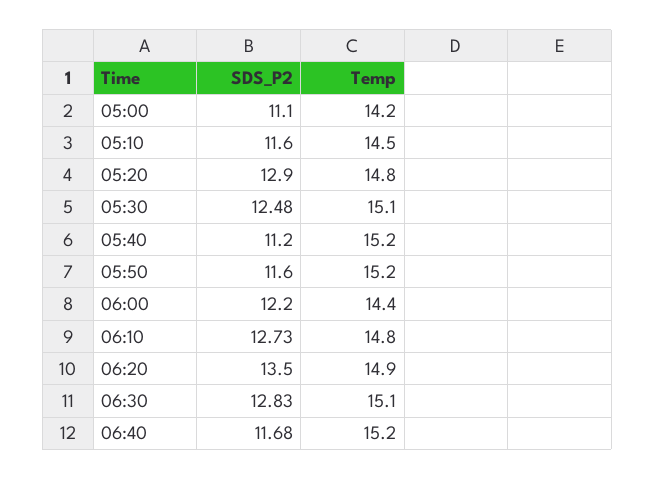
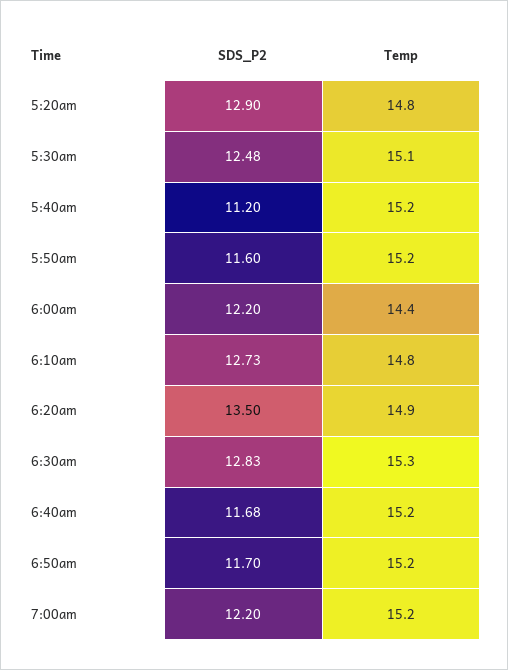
SDS_P2, 05:00: 11.1 -> none
Temp, 05:00: 14.2 -> none
SDS_P2, 05:10: 11.6 -> none
Temp, 05:10: 14.5 -> none
Temp, 06:30: 15.1 -> 15.3
SDS_P2, 6:50am: none -> 11.7
Temp, 6:50am: none -> 15.2
SDS_P2, 7:00am: none -> 12.2
Temp, 7:00am: none -> 15.2

